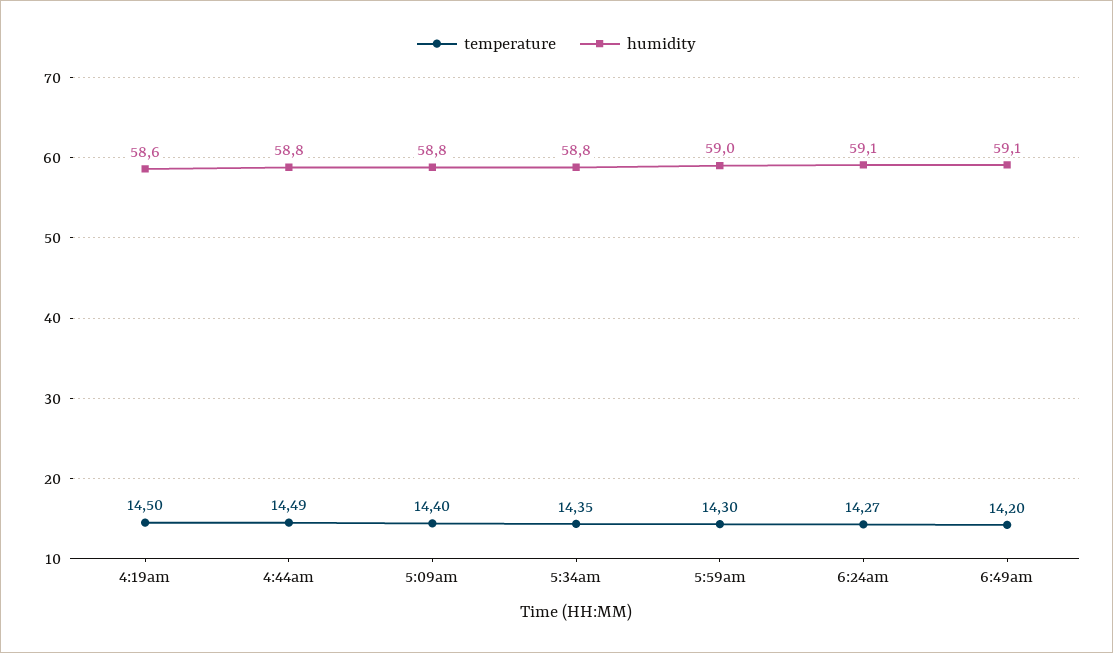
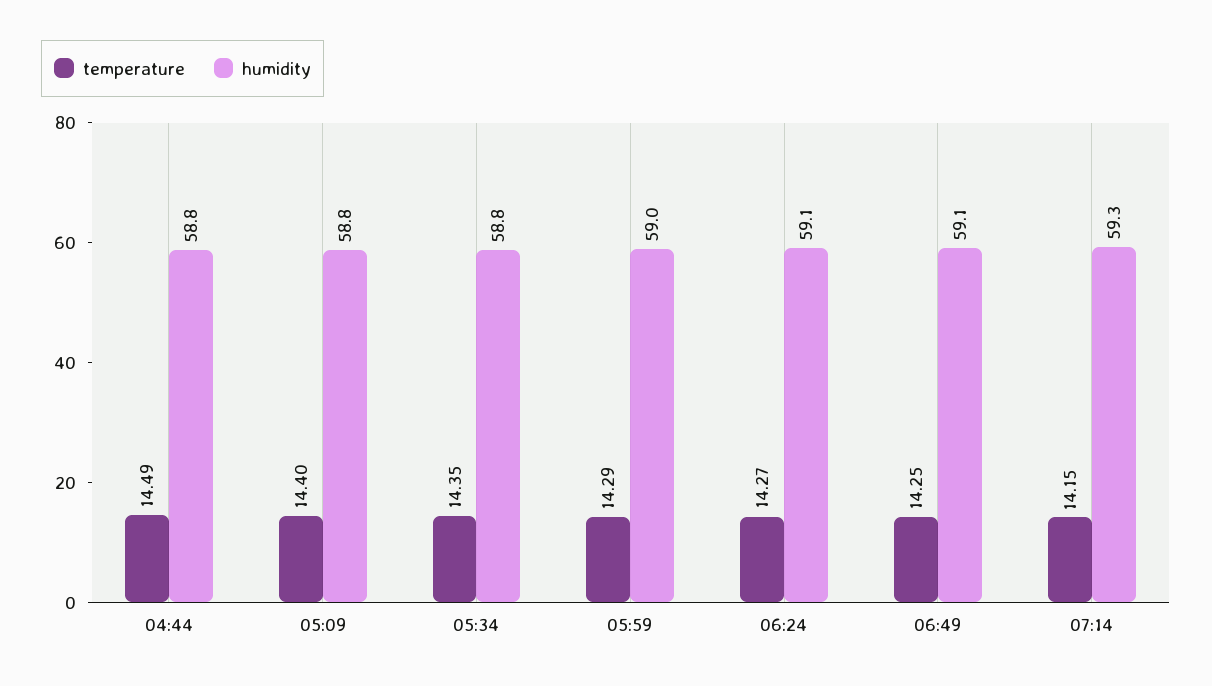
temperature, 4:19am: 14.5 -> none
humidity, 4:19am: 58.6 -> none
temperature, 5:59am: 14.3 -> 14.29
temperature, 6:49am: 14.2 -> 14.25
temperature, 07:14: none -> 14.15
humidity, 07:14: none -> 59.3

